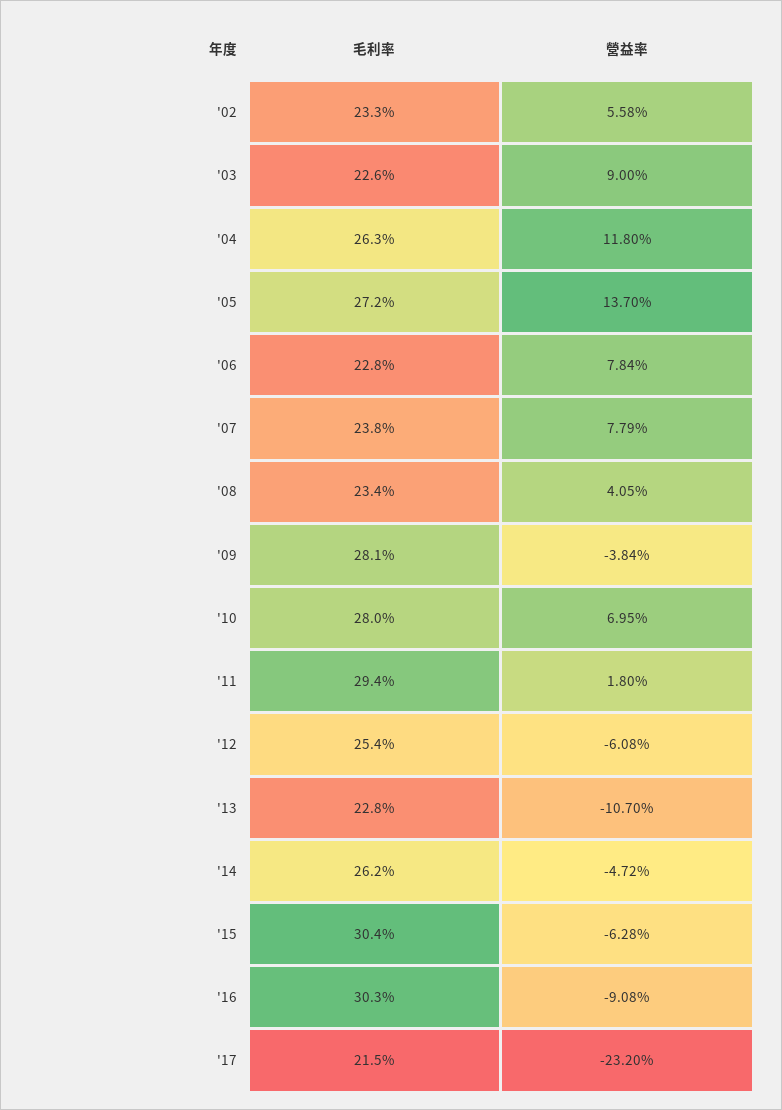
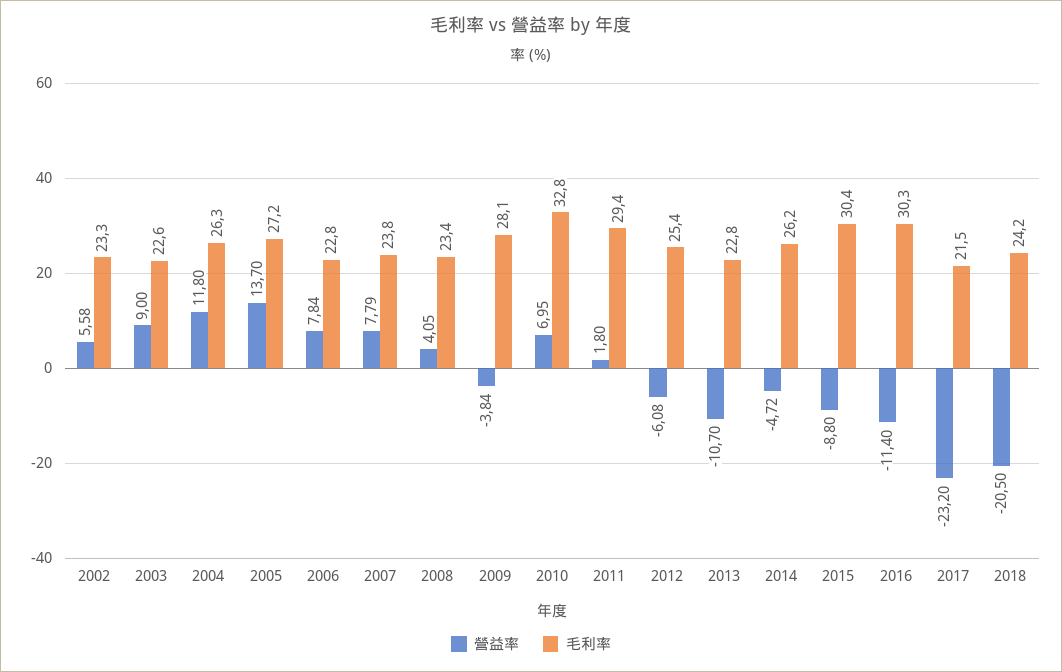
毛利率, '10: 28 -> 32.8
營益率, '15: -6.28 -> -8.8
營益率, '16: -9.08 -> -11.4
營益率, 2018: none -> -20.5
毛利率, 2018: none -> 24.2

